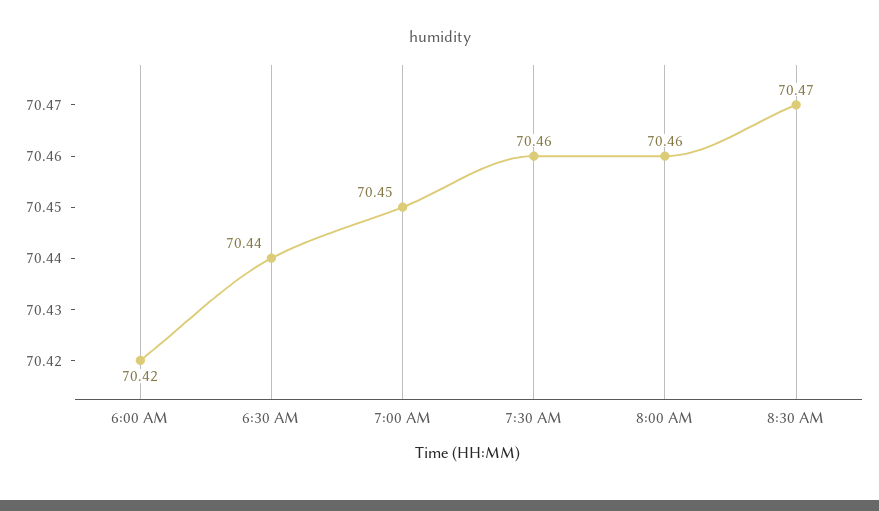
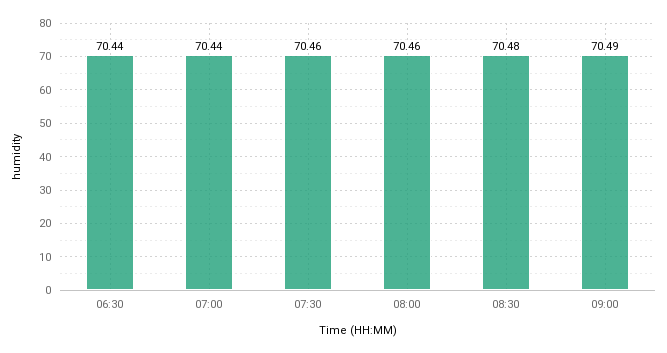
6:00 AM: 70.42 -> none
7:00 AM: 70.45 -> 70.44
8:30 AM: 70.47 -> 70.48
09:00: none -> 70.49

